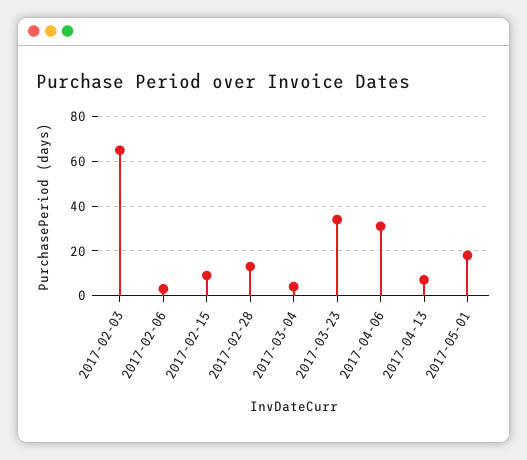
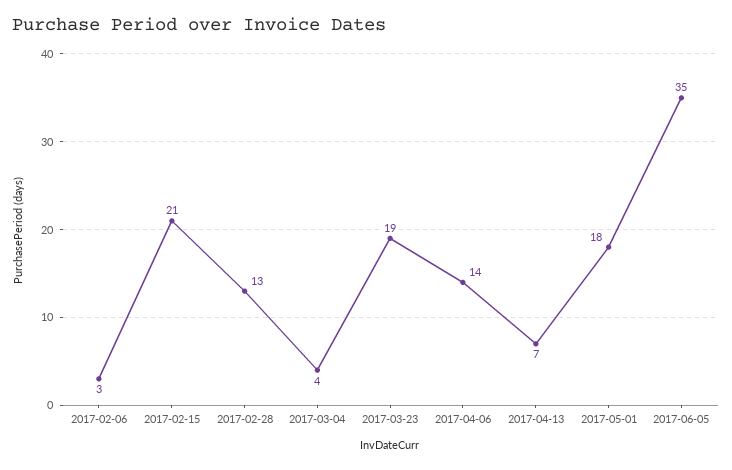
2017-02-03: 65 -> none
2017-02-15: 10 -> 21
2017-03-23: 35 -> 19
2017-04-06: 30 -> 14
2017-06-05: none -> 35

